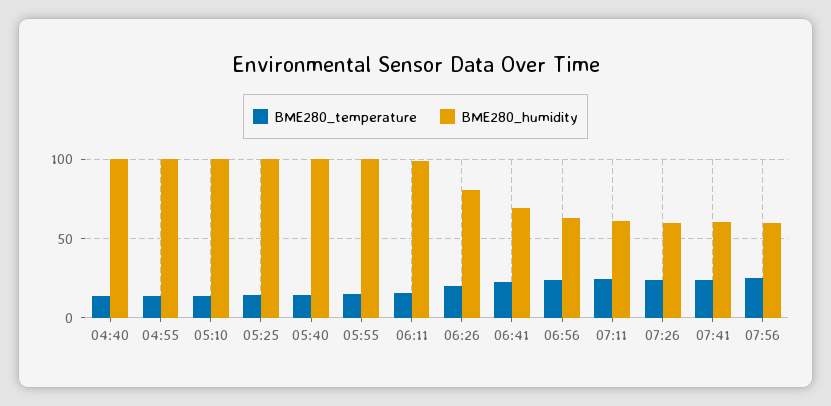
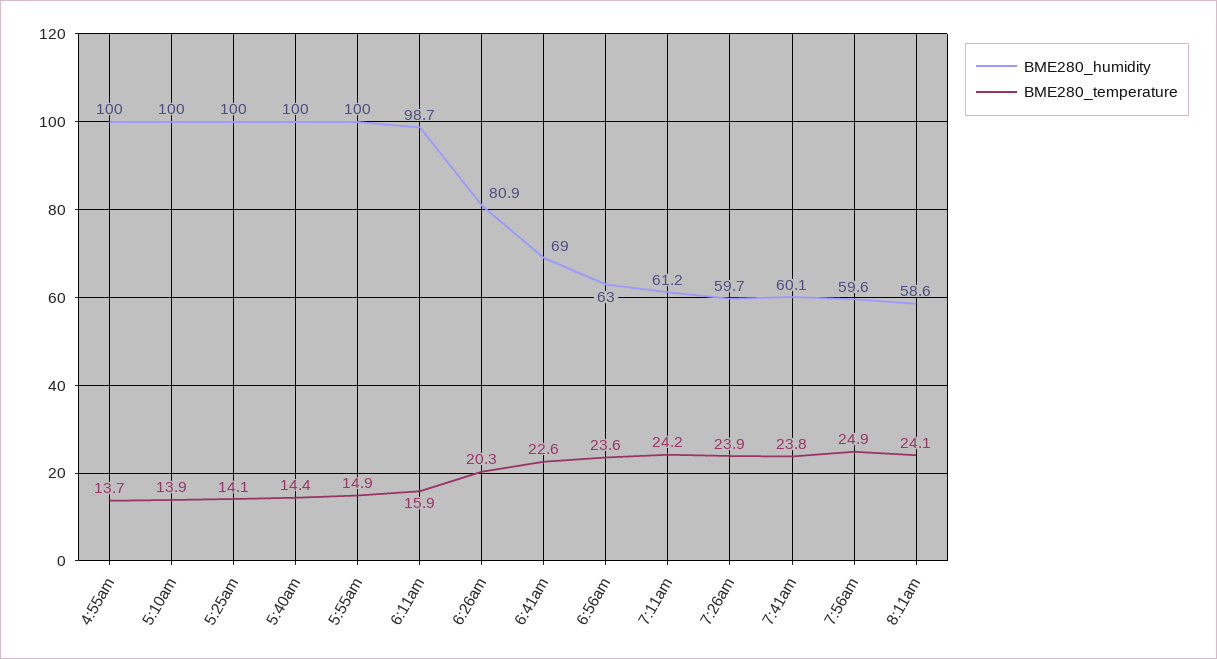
BME280_temperature, 04:40: 15 -> none
BME280_humidity, 04:40: 100 -> none
BME280_humidity, 8:11am: none -> 58.6
BME280_temperature, 8:11am: none -> 24.1

